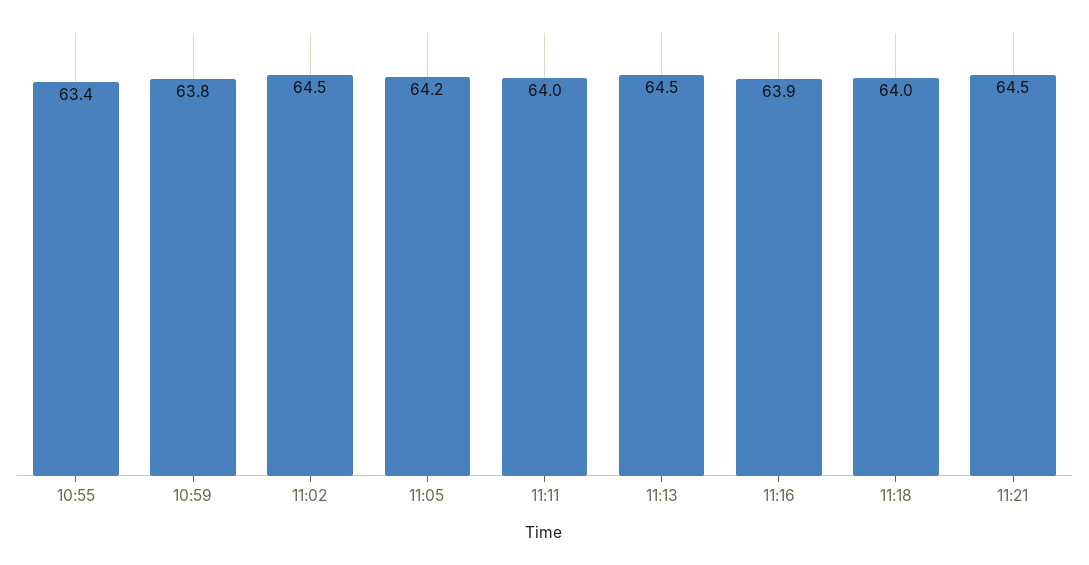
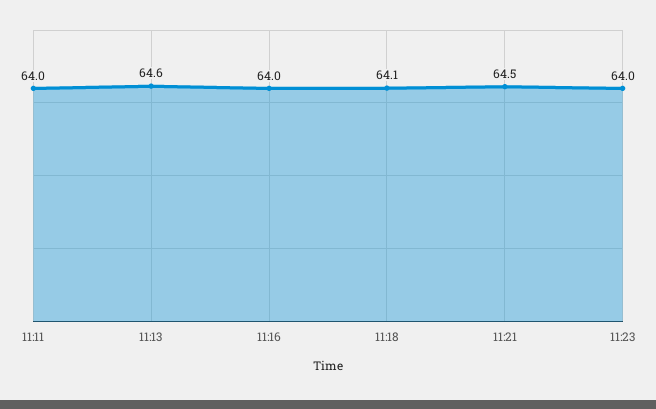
10:55: 63.4 -> none
10:59: 63.8 -> none
11:02: 64.5 -> none
11:05: 64.2 -> none
11:13: 64.5 -> 64.6
11:16: 63.9 -> 64
11:18: 64 -> 64.1
11:23: none -> 64

